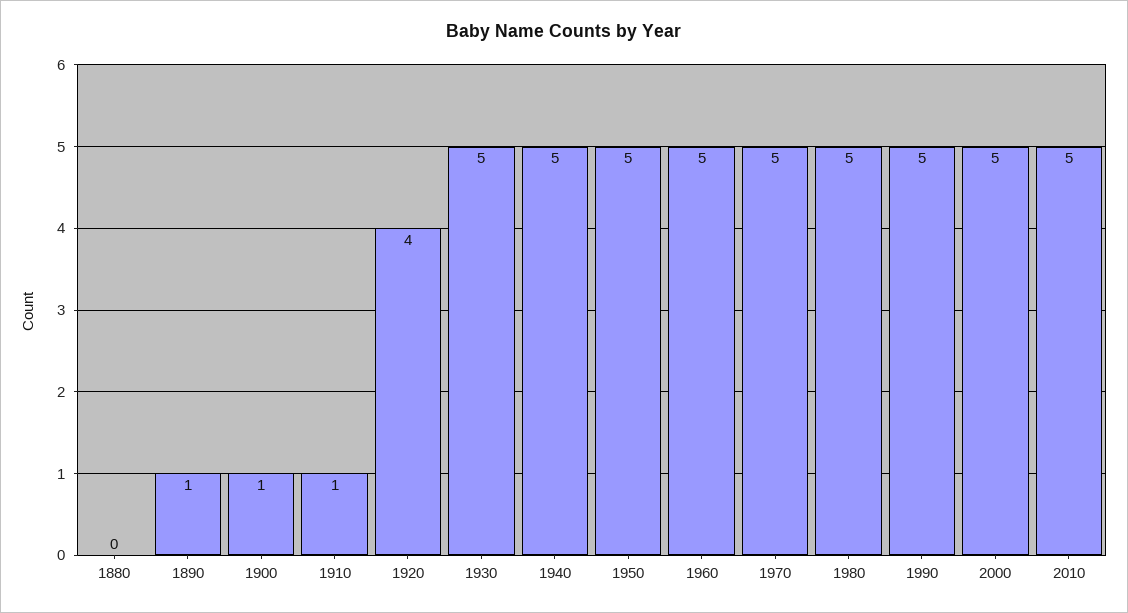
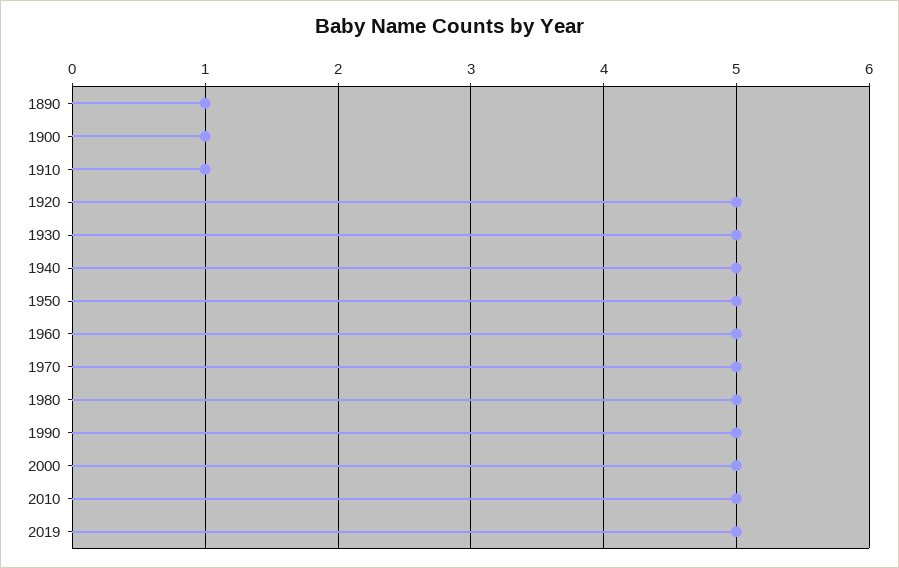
1880: 0 -> none
1920: 4 -> 5
2019: none -> 5

